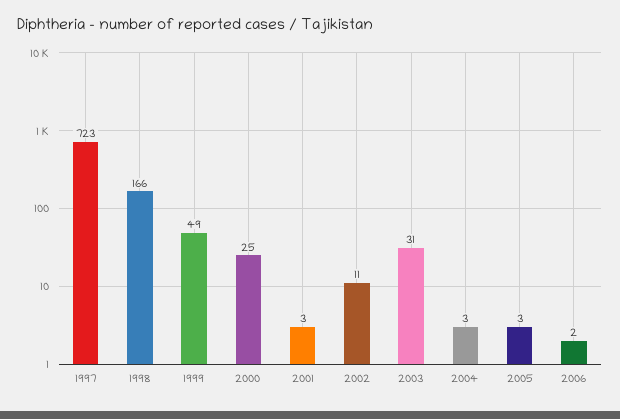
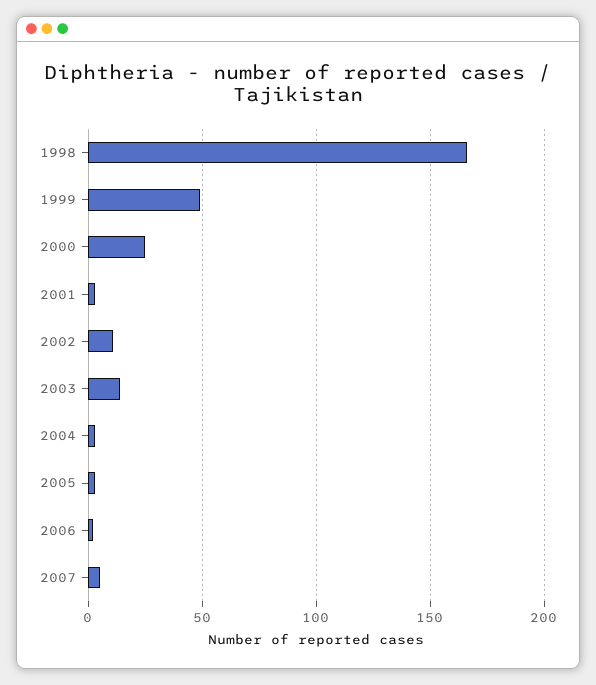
1997: 723 -> none
2003: 31 -> 15
2007: none -> 5

